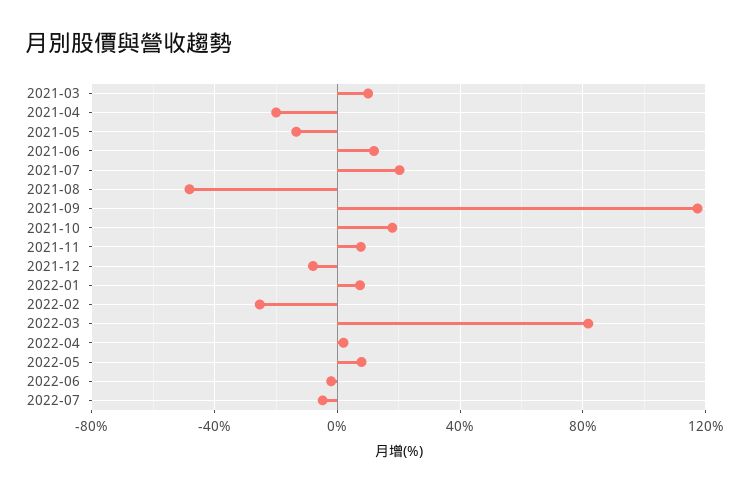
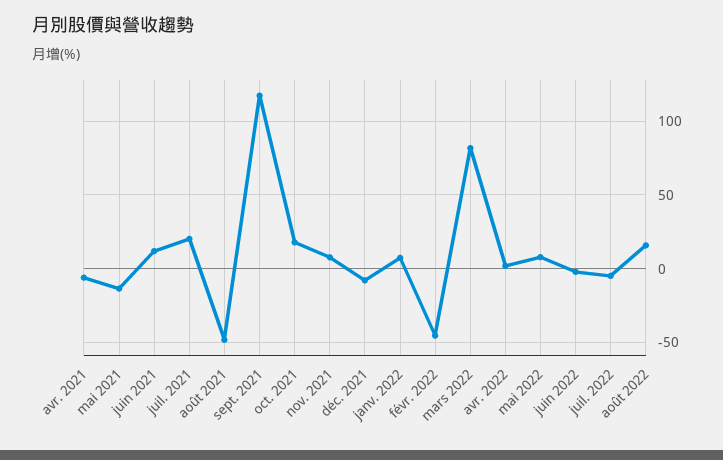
2021-03: 10 -> none
2021-04: -20 -> -5
2022-02: -25 -> -45
août 2022: none -> 15

